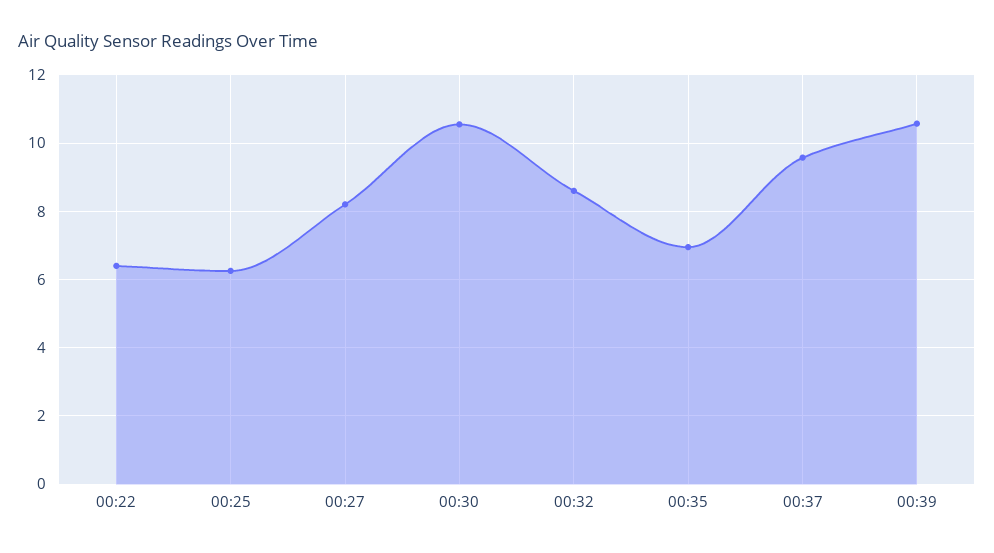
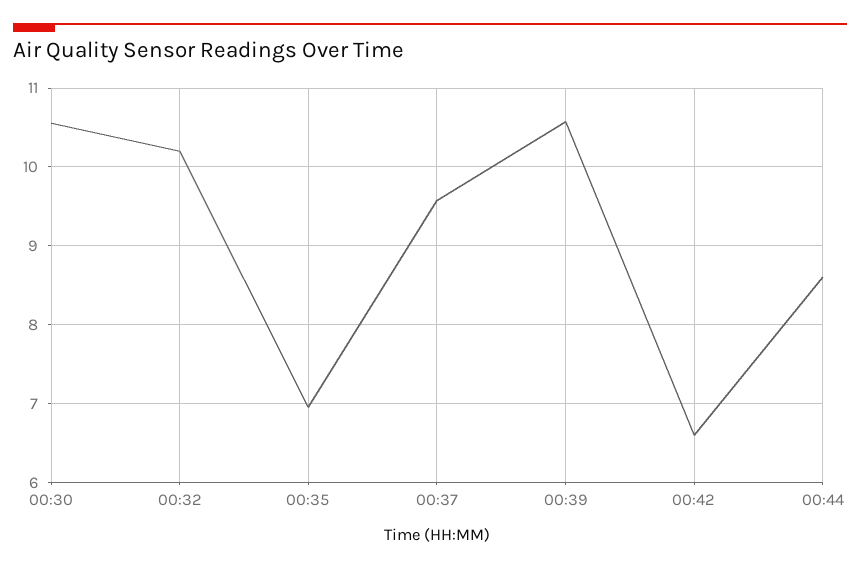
00:22: 6.4 -> none
00:25: 6.2 -> none
00:27: 8.2 -> none
00:32: 8.6 -> 10.2
00:42: none -> 6.6
00:44: none -> 8.6

